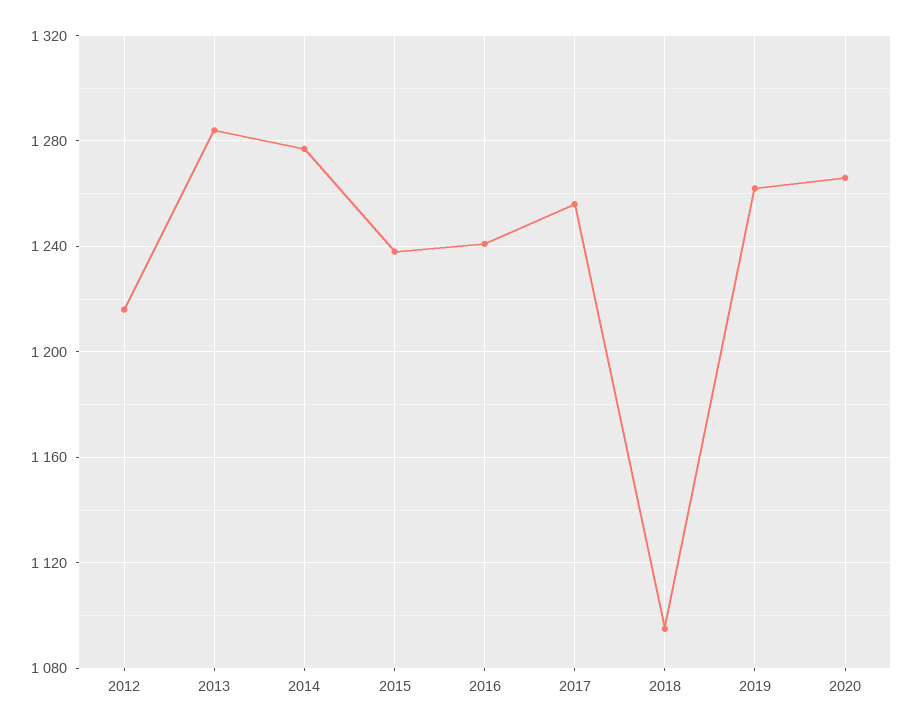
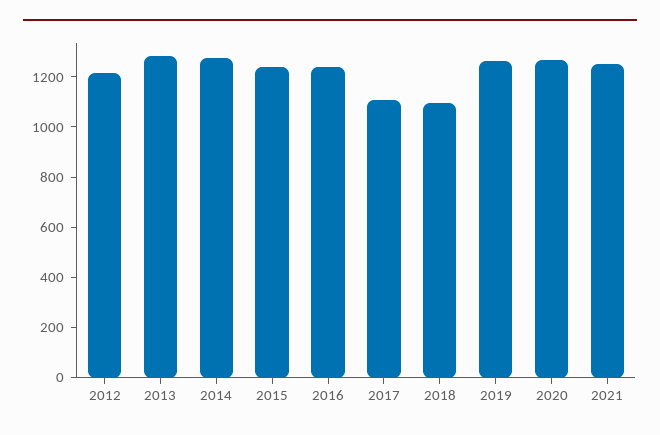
2017: 1255 -> 1100
2021: none -> 1250

